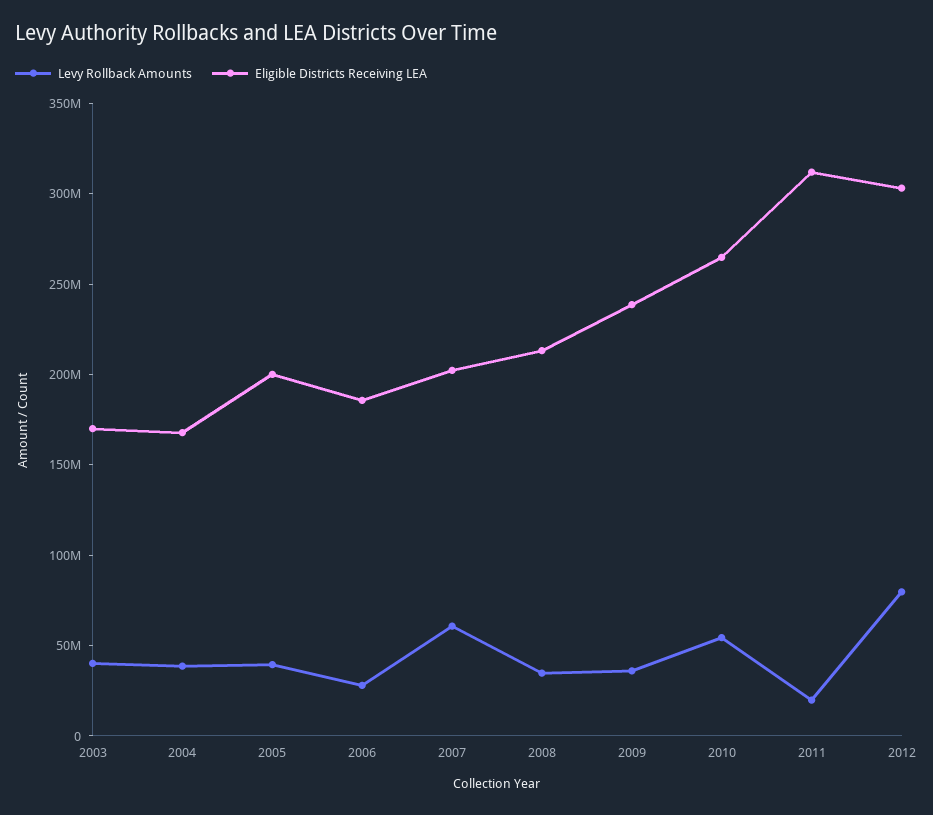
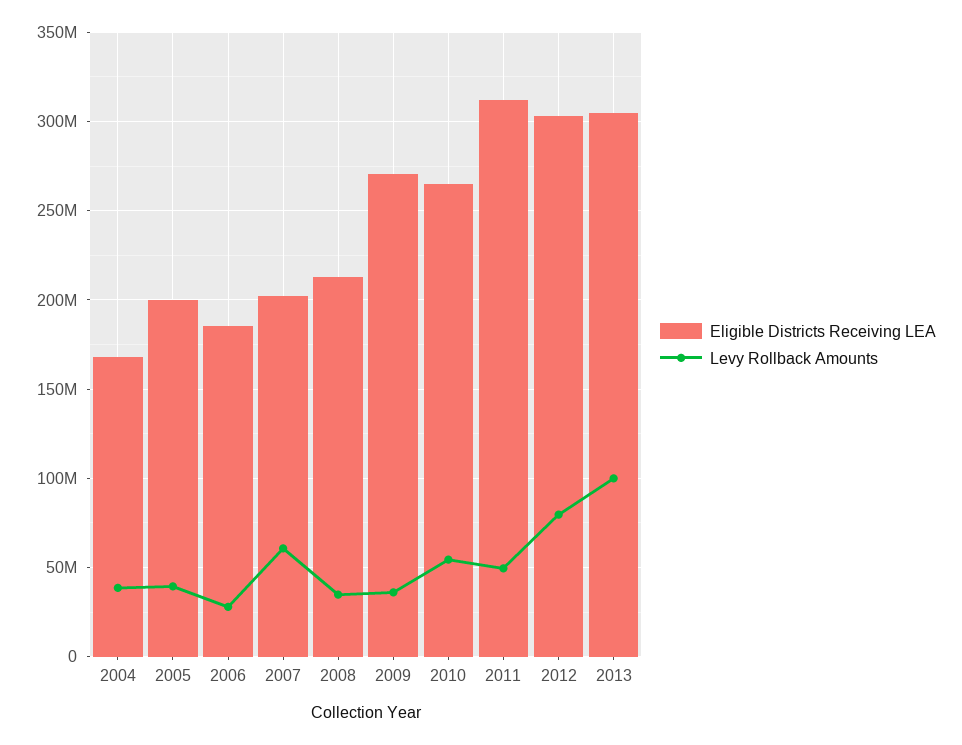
Levy Rollback Amounts, 2003: 40000000 -> none
Eligible Districts Receiving LEA, 2003: 170000000 -> none
Eligible Districts Receiving LEA, 2009: 240000000 -> 270000000
Levy Rollback Amounts, 2011: 20000000 -> 50000000
Eligible Districts Receiving LEA, 2013: none -> 305000000
Levy Rollback Amounts, 2013: none -> 100000000

